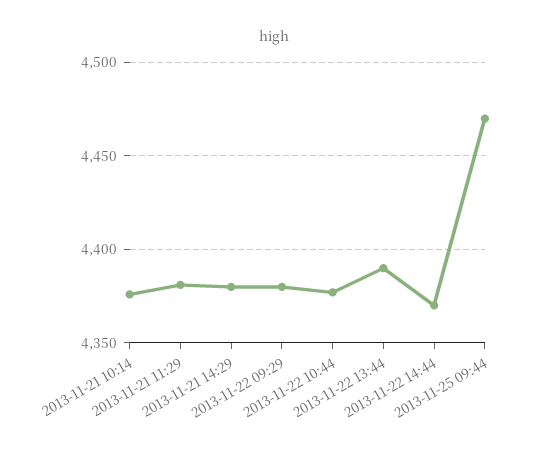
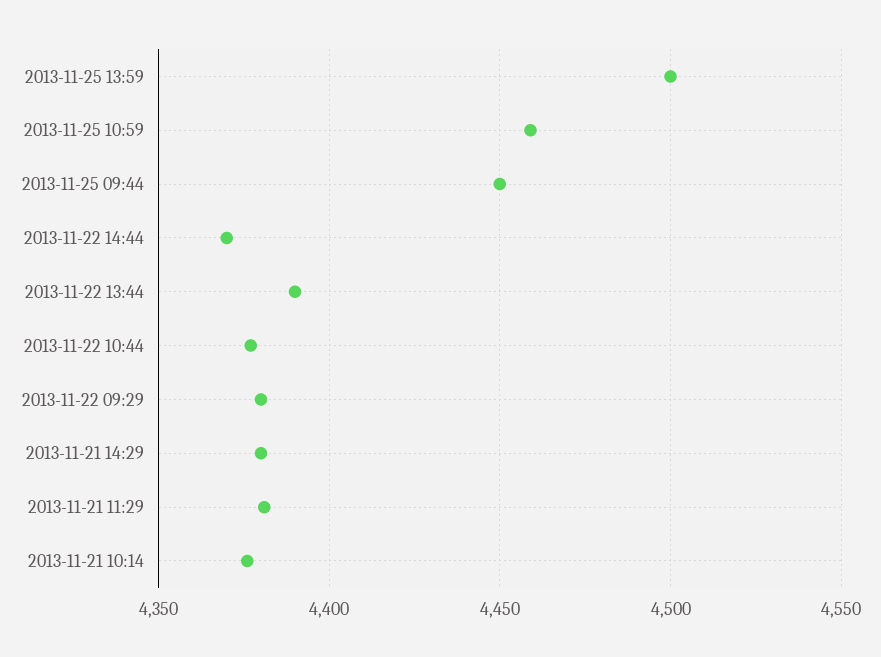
2013-11-25 09:44: 4470 -> 4450
2013-11-25 13:59: none -> 4500
2013-11-25 10:59: none -> 4460

